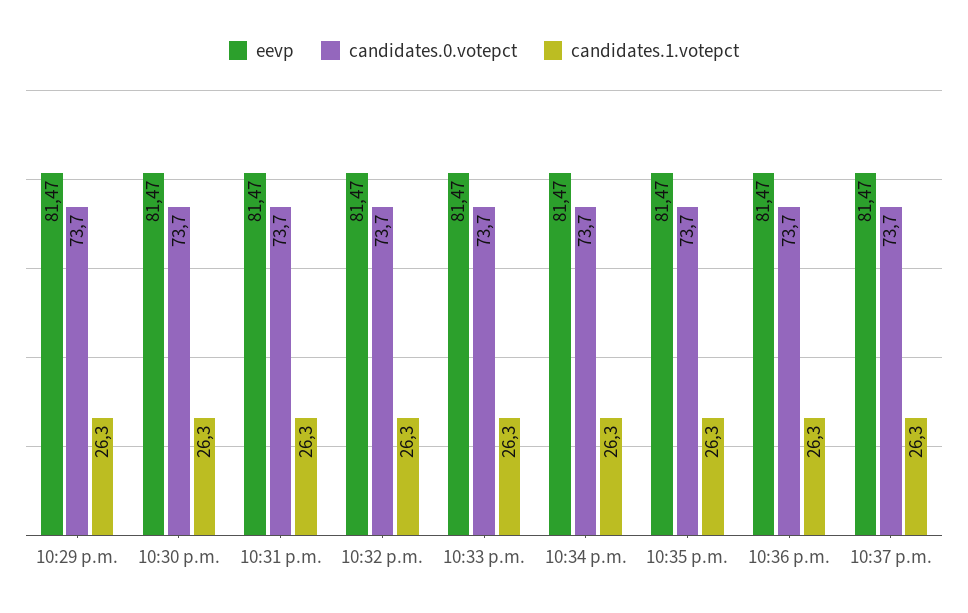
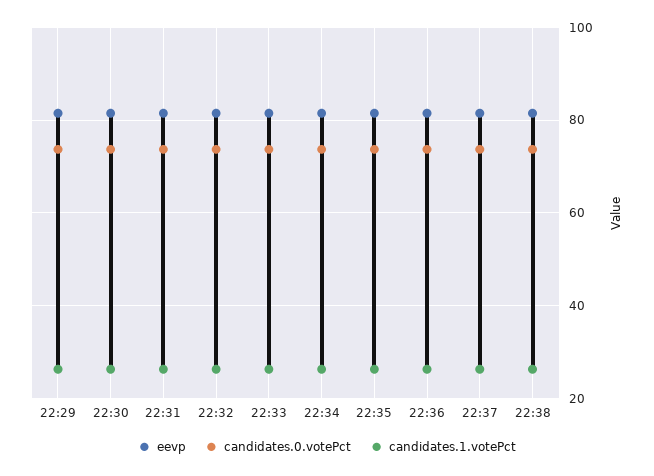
eevp, 22:38: none -> 82
candidates.0.votepct, 22:38: none -> 74
candidates.1.votepct, 22:38: none -> 26

